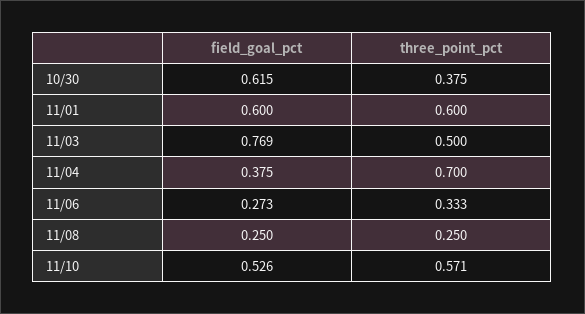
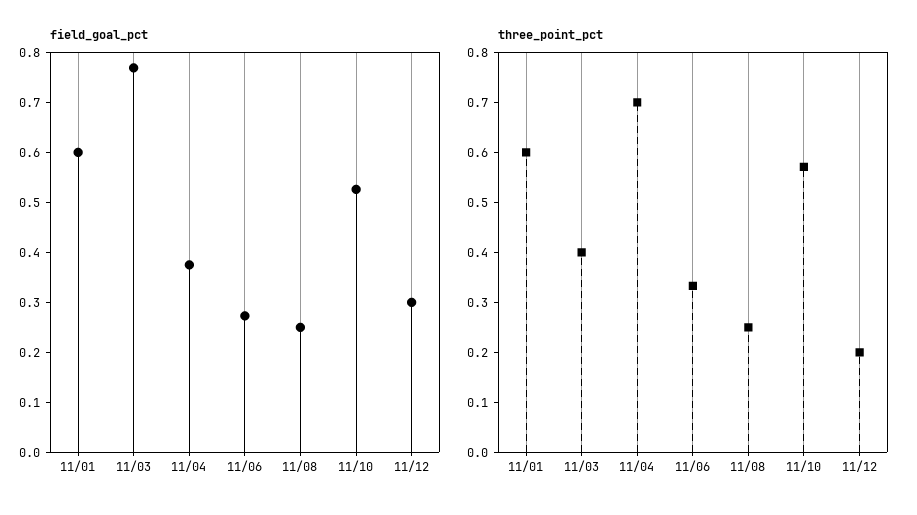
field_goal_pct, 10/30: 0.615 -> none
three_point_pct, 10/30: 0.375 -> none
three_point_pct, 11/03: 0.5 -> 0.4
field_goal_pct, 11/12: none -> 0.3
three_point_pct, 11/12: none -> 0.2

